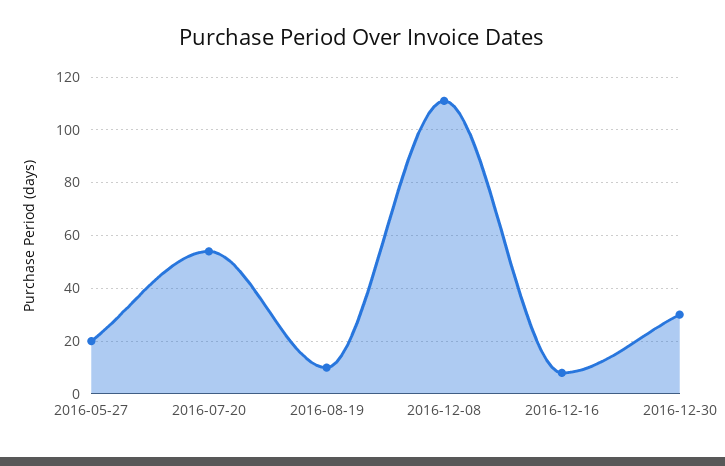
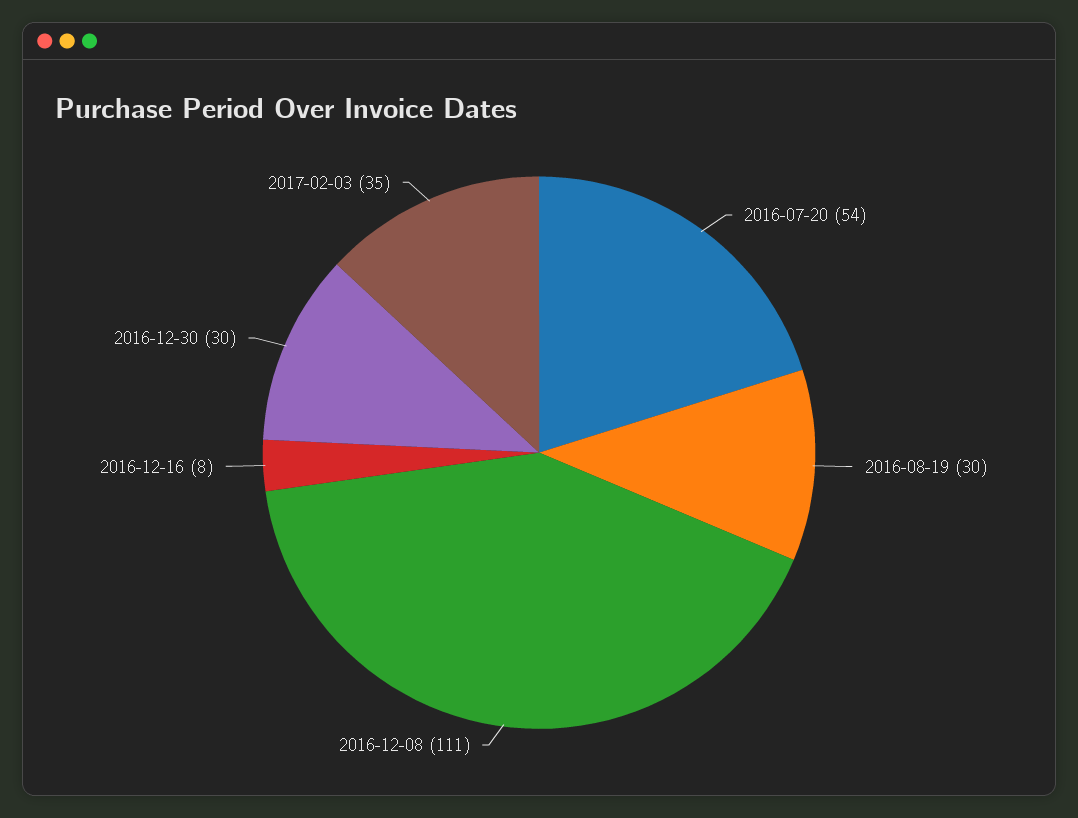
2016-05-27: 20 -> none
2016-08-19: 10 -> 30
2017-02-03: none -> 35

